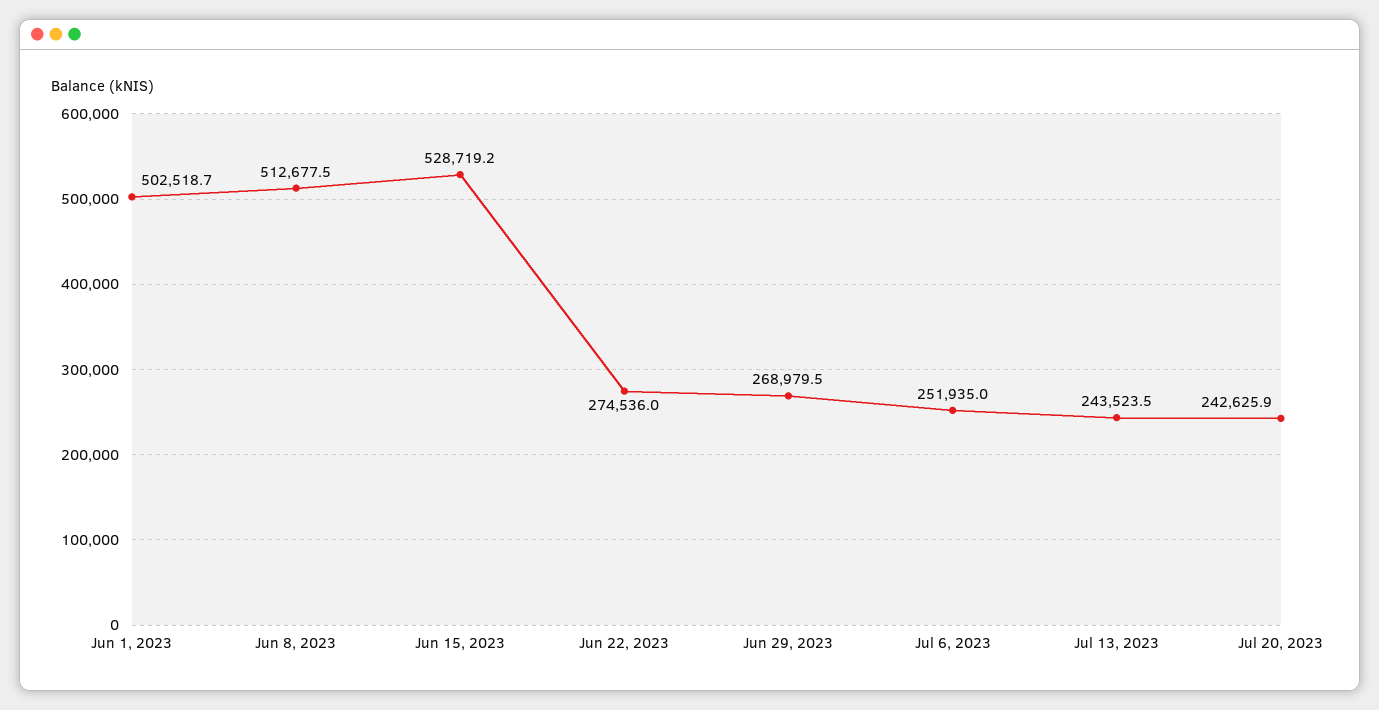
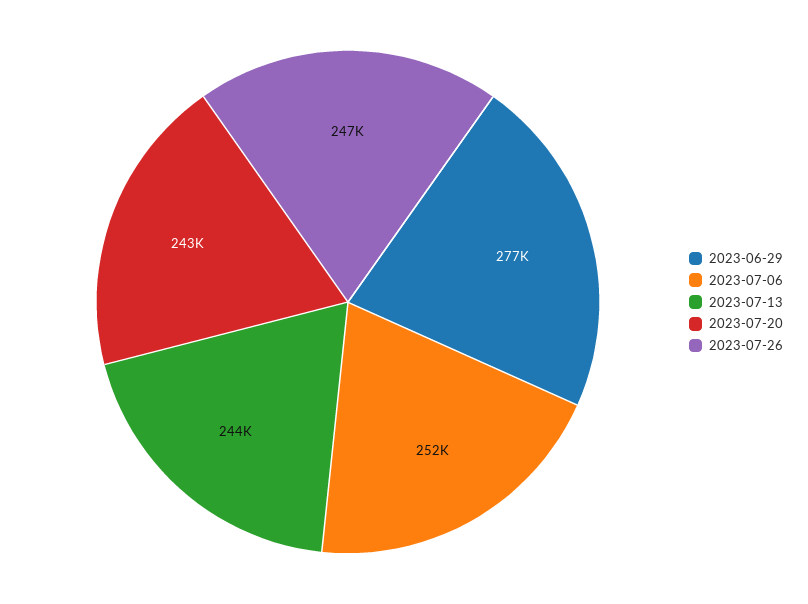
Jun 1, 2023: 502518.7 -> none
Jun 8, 2023: 512677.5 -> none
Jun 15, 2023: 528719.2 -> none
Jun 22, 2023: 274536 -> none
Jun 29, 2023: 268979.5 -> 277000
2023-07-26: none -> 247000

